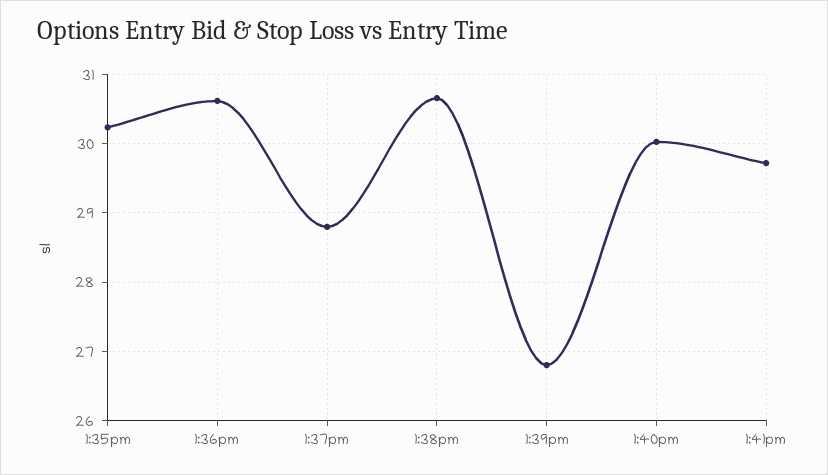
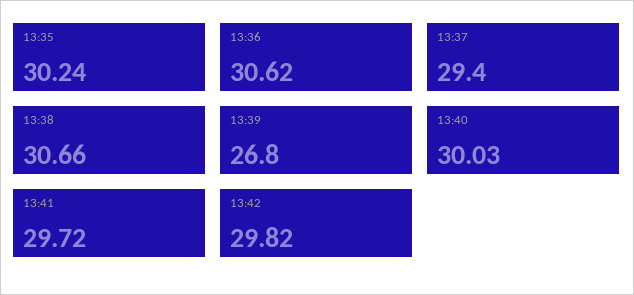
1:37pm: 28.8 -> 29.4
13:42: none -> 29.82

